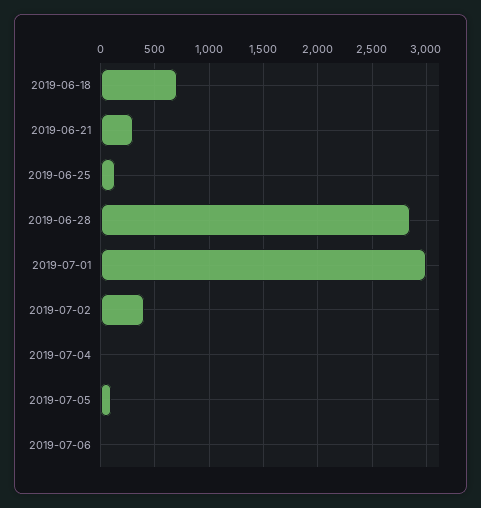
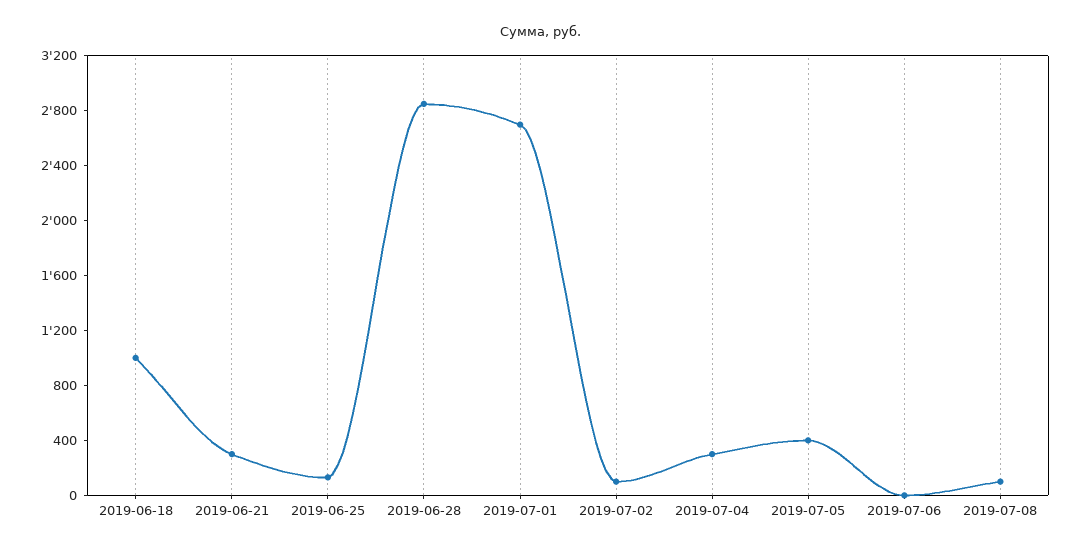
2019-06-18: 700 -> 1000
2019-07-01: 3000 -> 2700
2019-07-02: 400 -> 100
2019-07-04: 0 -> 300
2019-07-05: 100 -> 400
2019-07-08: none -> 100

